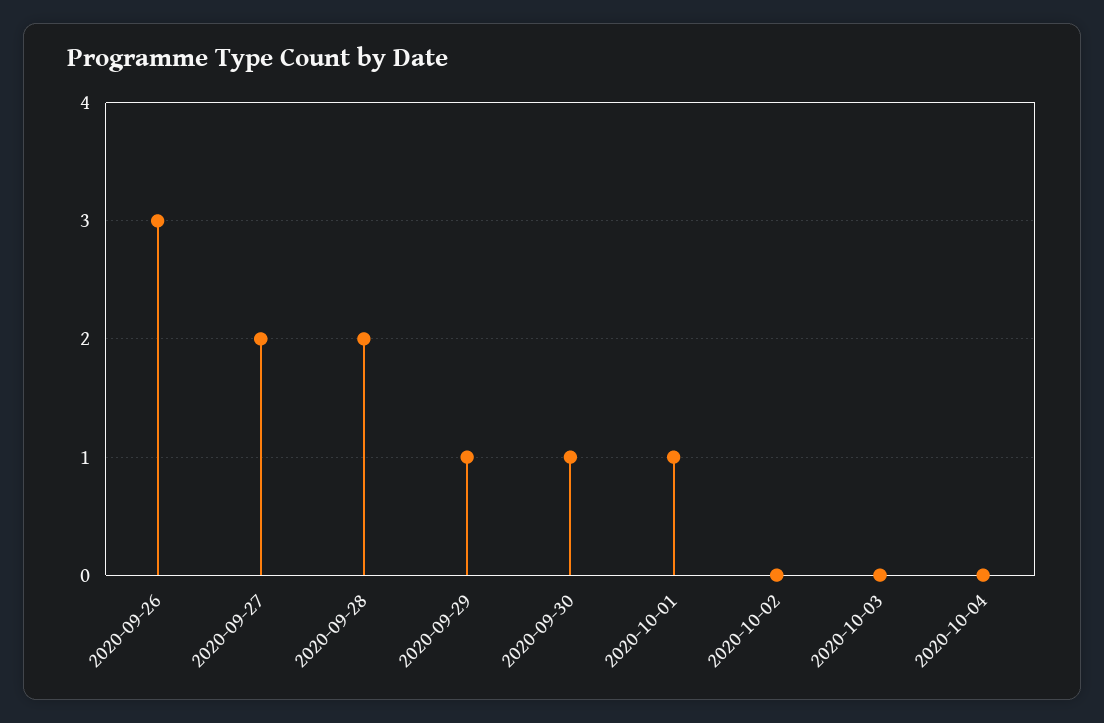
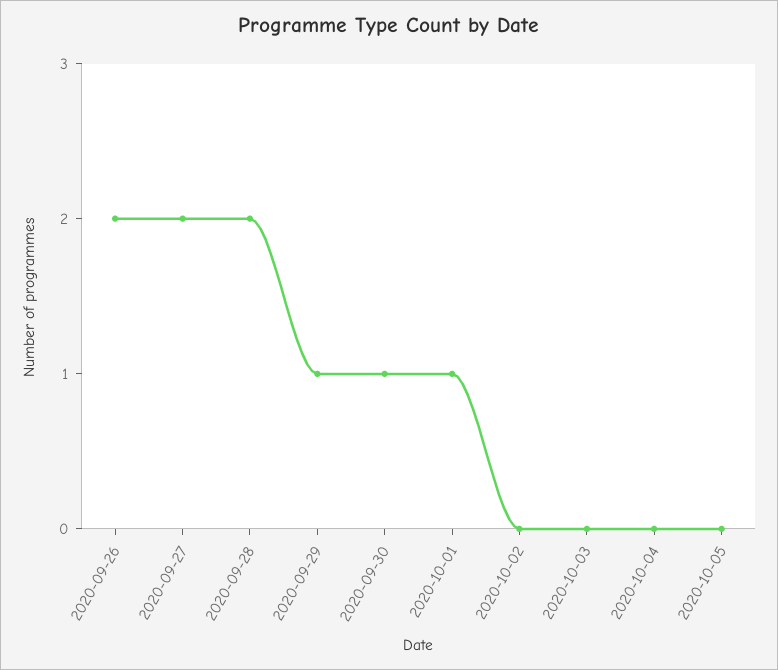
2020-09-26: 3 -> 2
2020-10-05: none -> 0

